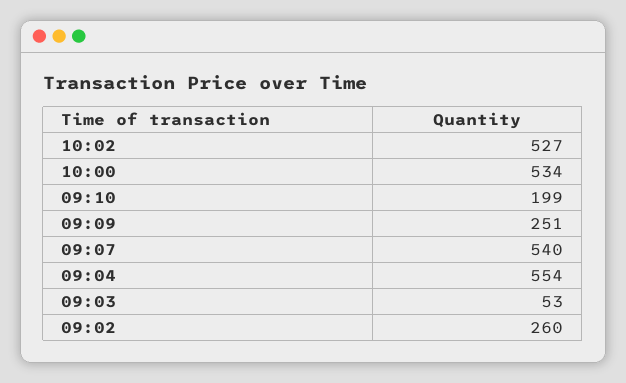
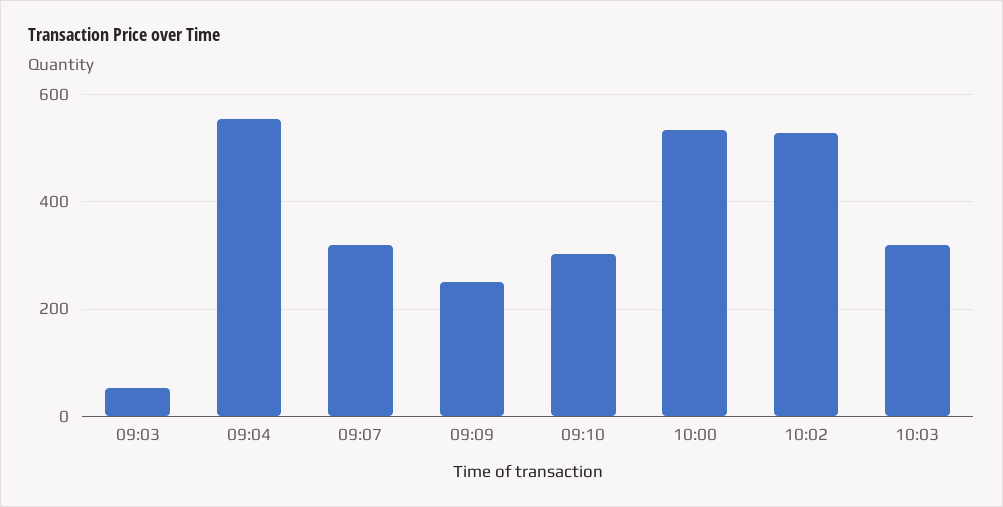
09:10: 199 -> 300
09:07: 540 -> 320
09:02: 260 -> none
10:03: none -> 320

